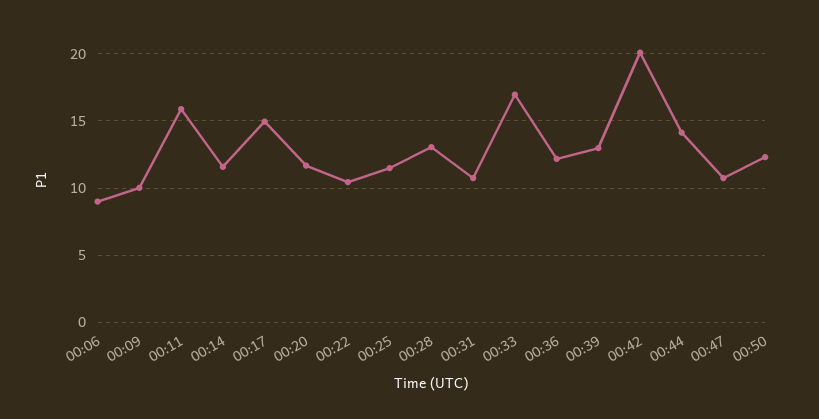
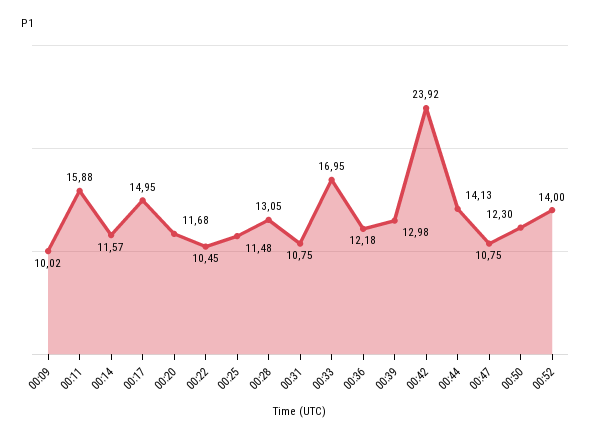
00:06: 9 -> none
00:42: 20 -> 23.92
00:52: none -> 14

